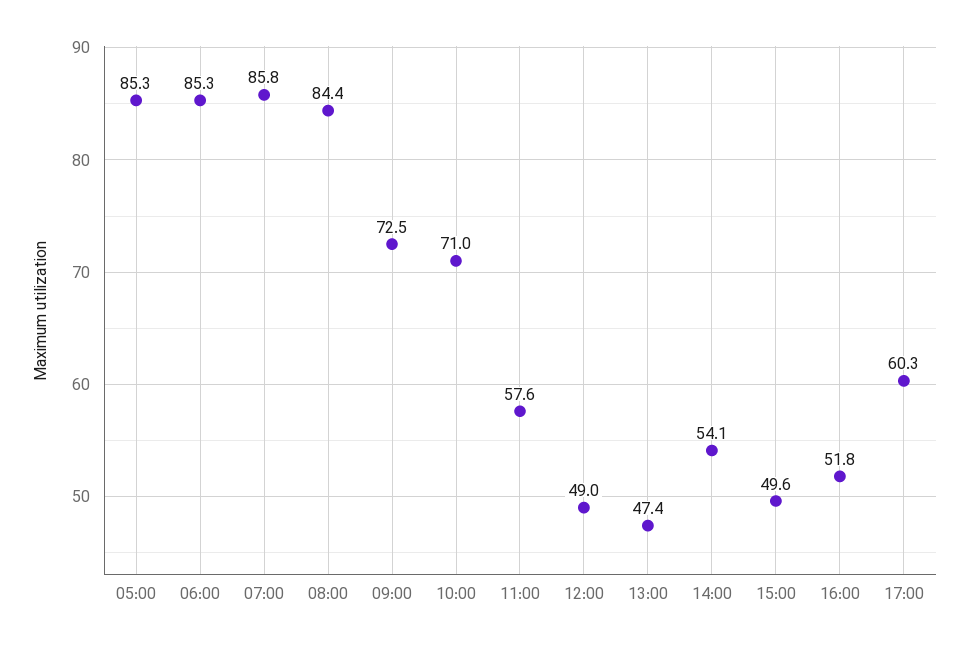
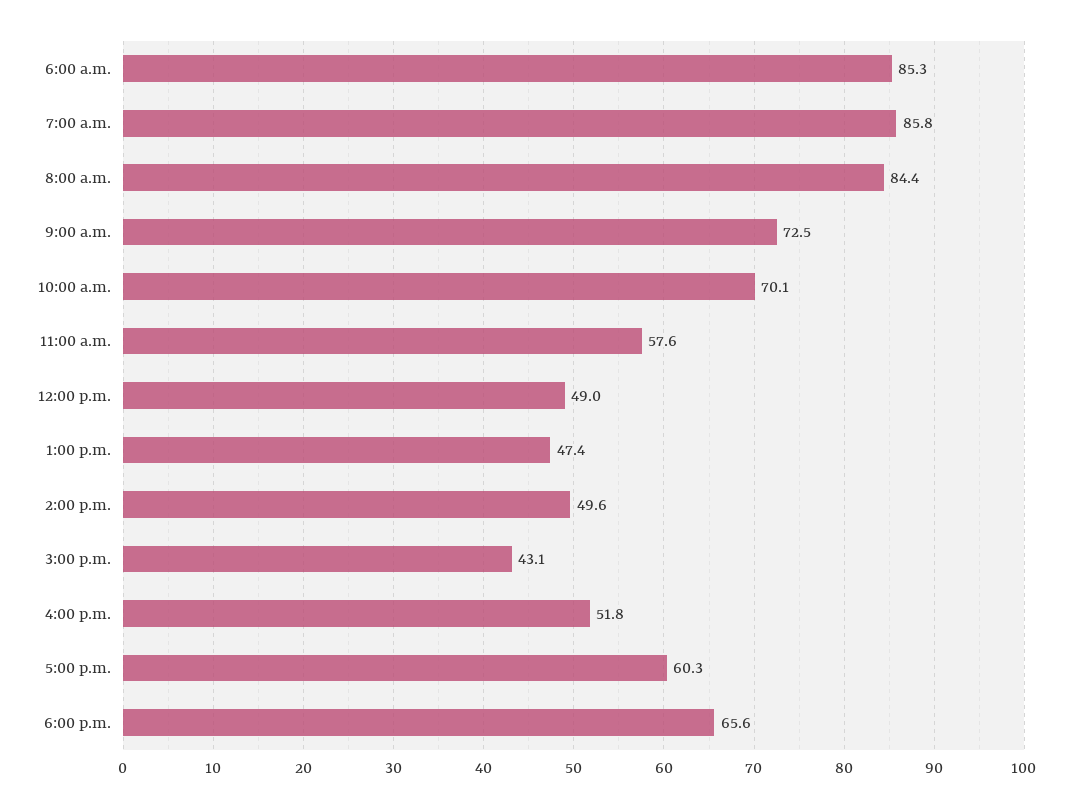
05:00: 85.3 -> none
10:00: 71 -> 70.1
14:00: 54.1 -> 49.6
15:00: 49.6 -> 43.1
6:00 p.m.: none -> 65.6

